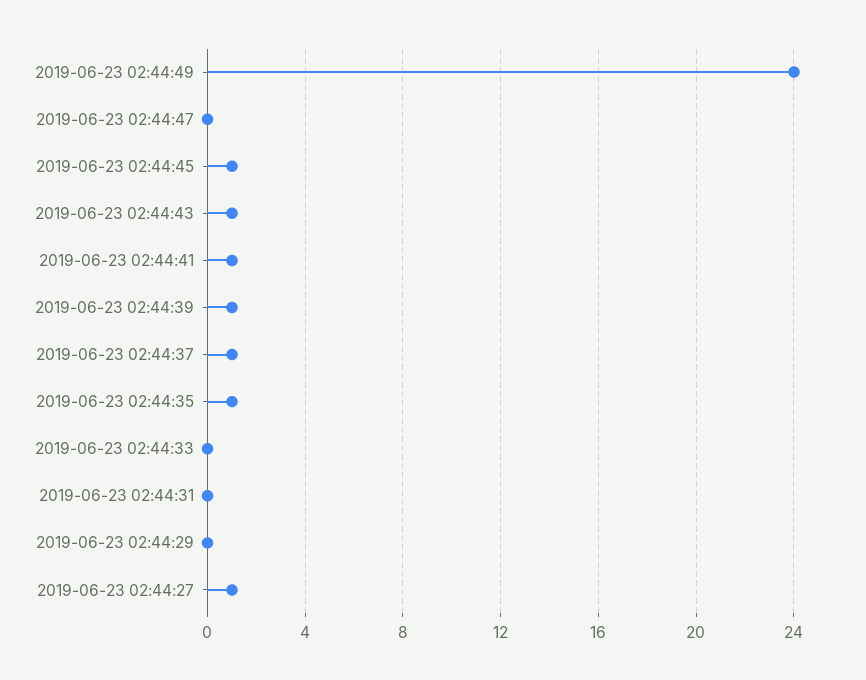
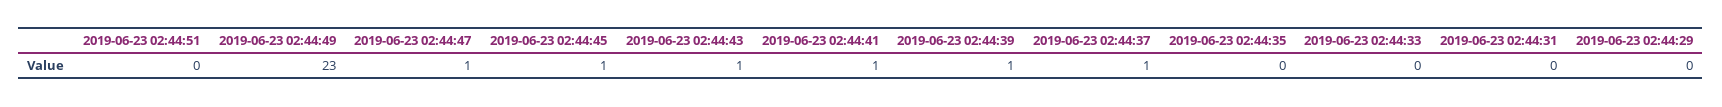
2019-06-23 02:44:49: 24 -> 23
2019-06-23 02:44:47: 0 -> 1
2019-06-23 02:44:35: 1 -> 0
2019-06-23 02:44:27: 1 -> none
2019-06-23 02:44:51: none -> 0

